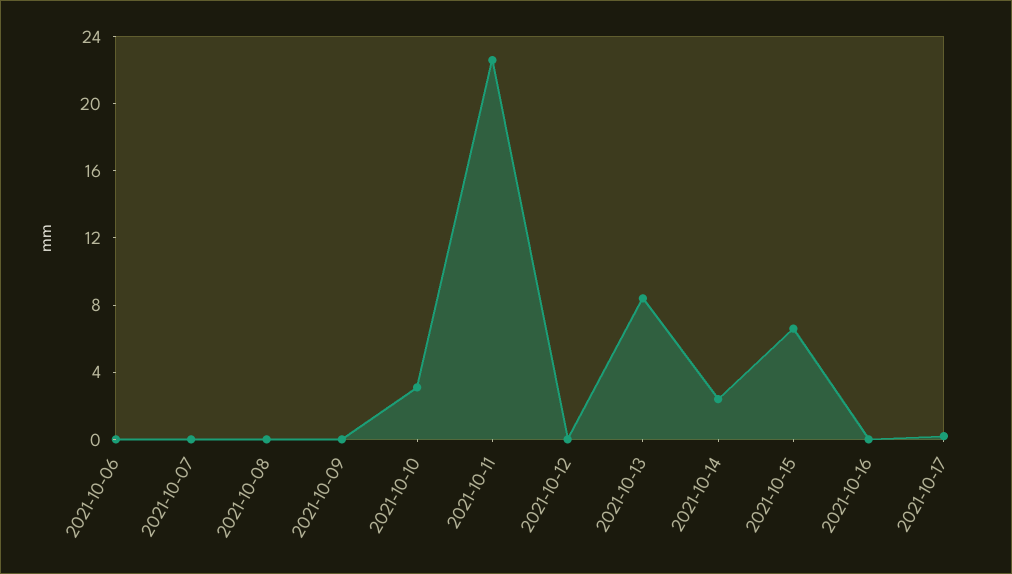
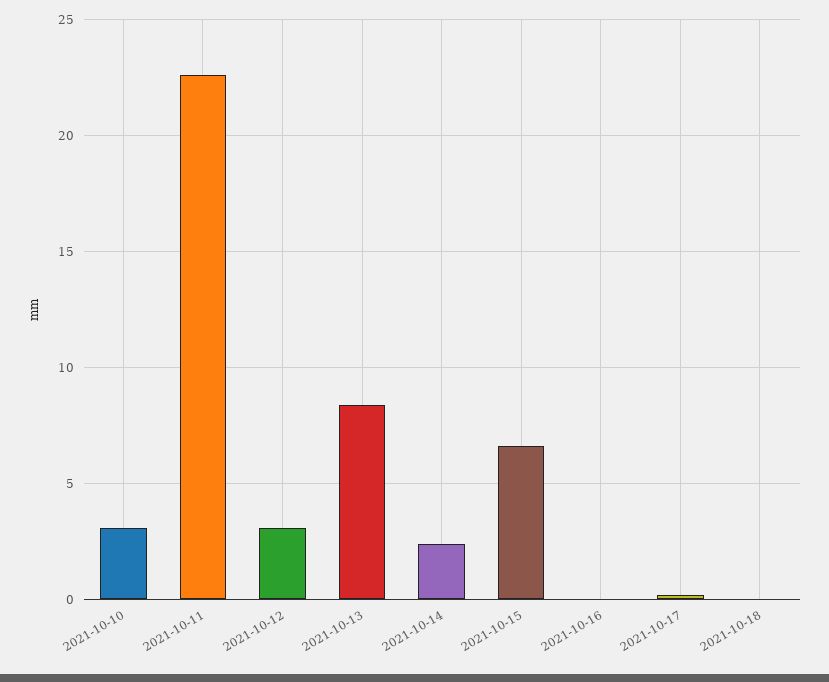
2021-10-06: 0 -> none
2021-10-07: 0 -> none
2021-10-08: 0 -> none
2021-10-09: 0 -> none
2021-10-12: 0 -> 3
2021-10-18: none -> 0

